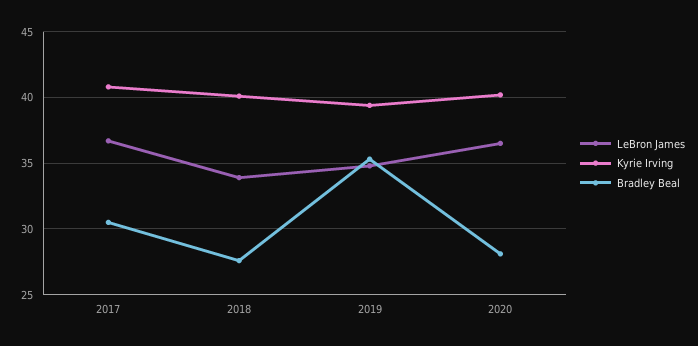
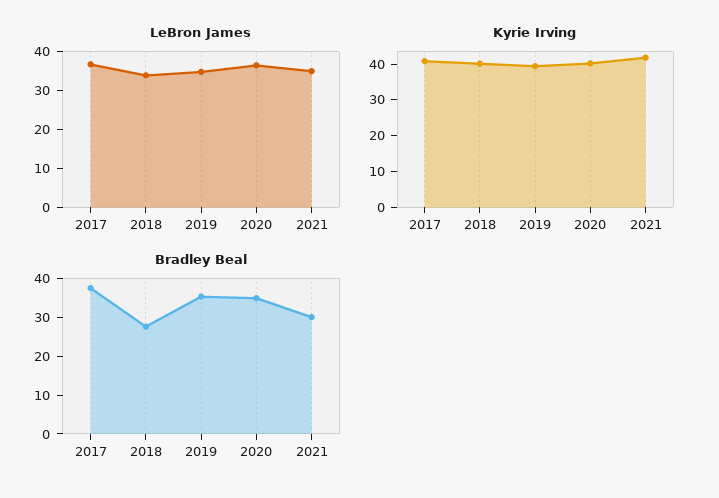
Bradley Beal, 2017: 30.5 -> 37.5
Bradley Beal, 2020: 28 -> 35
LeBron James, 2021: none -> 35
Kyrie Irving, 2021: none -> 42.5
Bradley Beal, 2021: none -> 30

